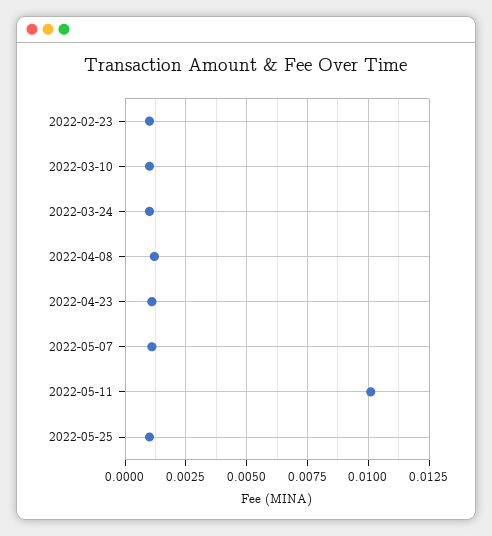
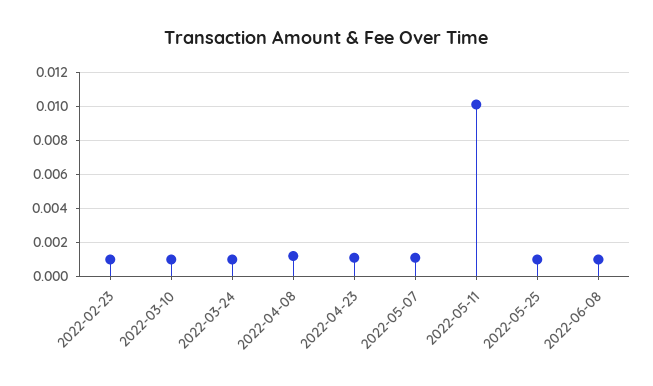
2022-06-08: none -> 0.001

